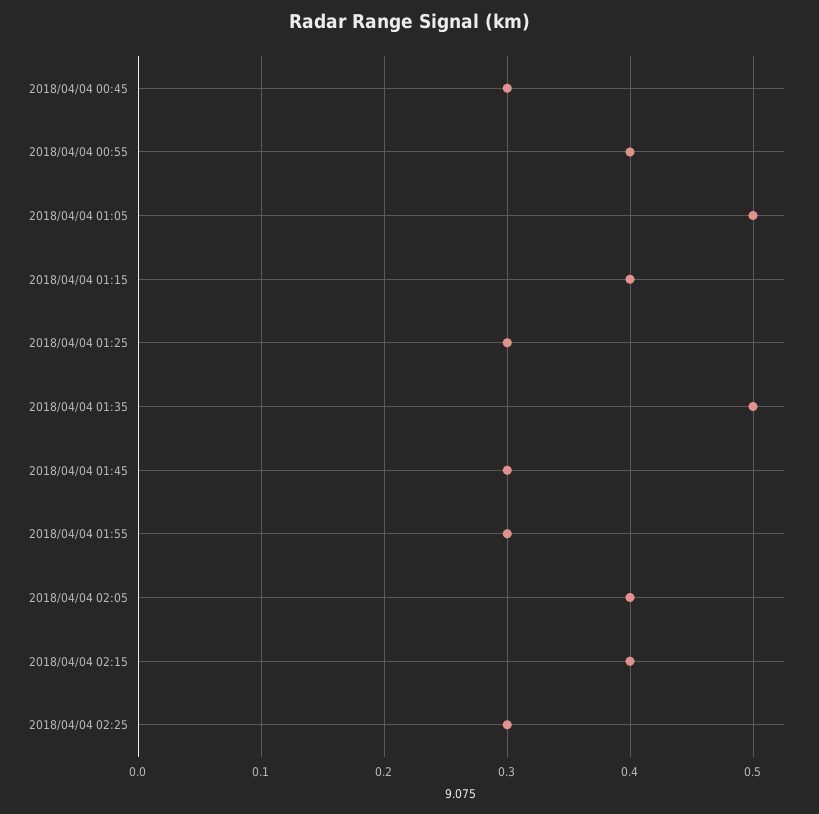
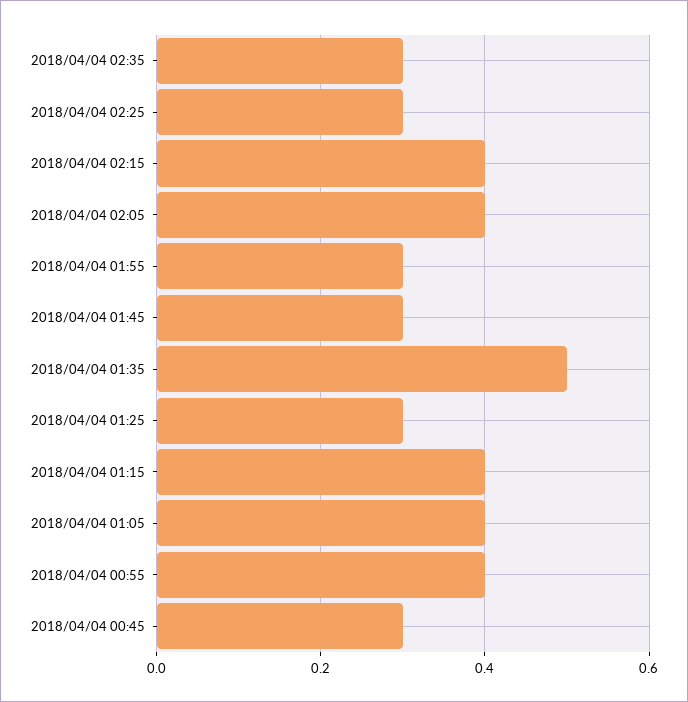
2018/04/04 01:05: 0.5 -> 0.4
2018/04/04 02:35: none -> 0.3

